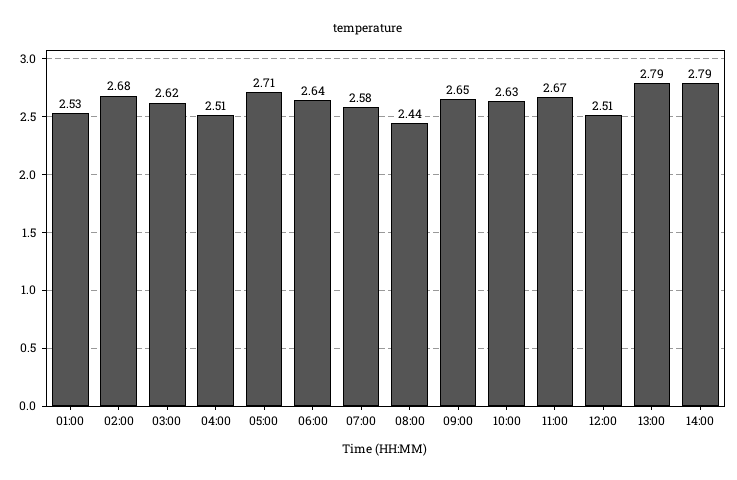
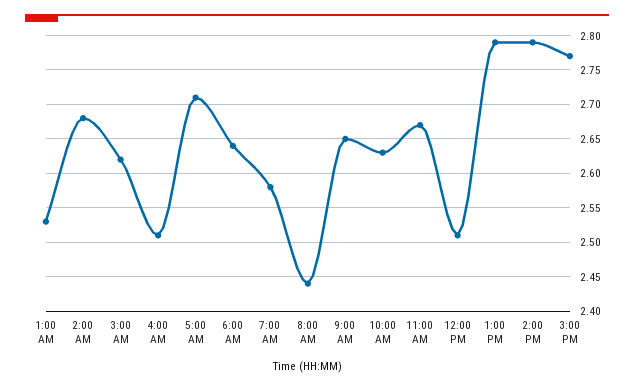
3:00 PM: none -> 2.77

